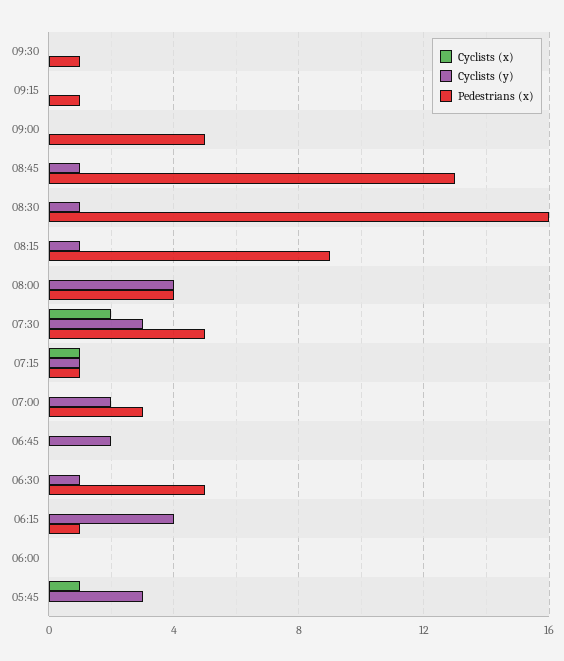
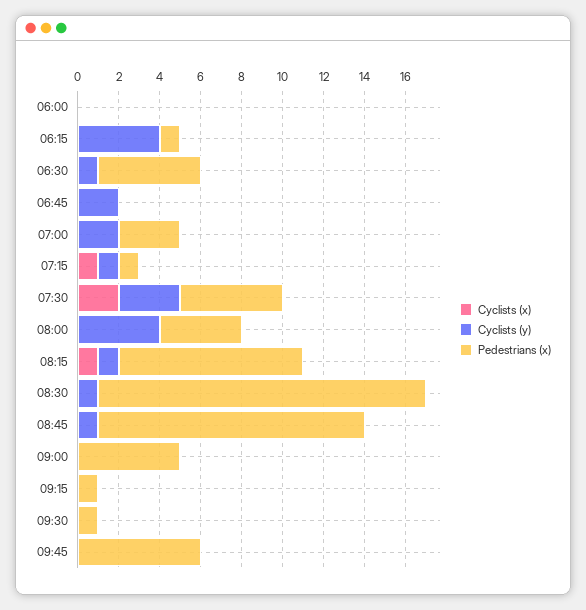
Cyclists (x), 08:15: 0 -> 1
Cyclists (x), 05:45: 1 -> none
Cyclists (y), 05:45: 3 -> none
Pedestrians (x), 05:45: 0 -> none
Cyclists (x), 09:45: none -> 0
Cyclists (y), 09:45: none -> 0
Pedestrians (x), 09:45: none -> 6

